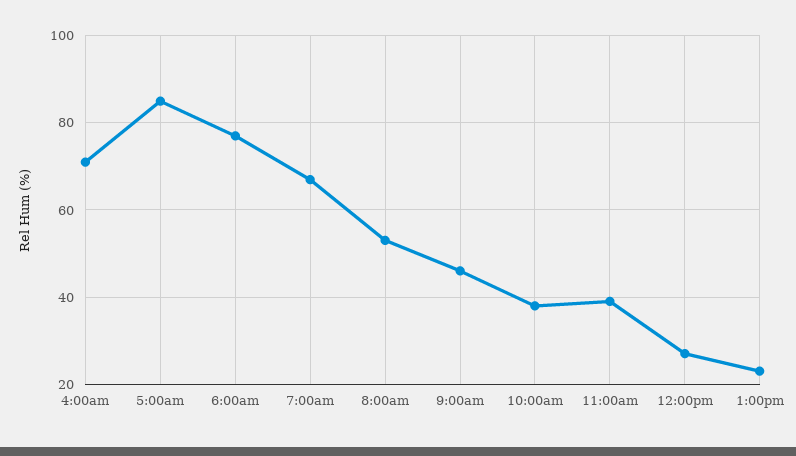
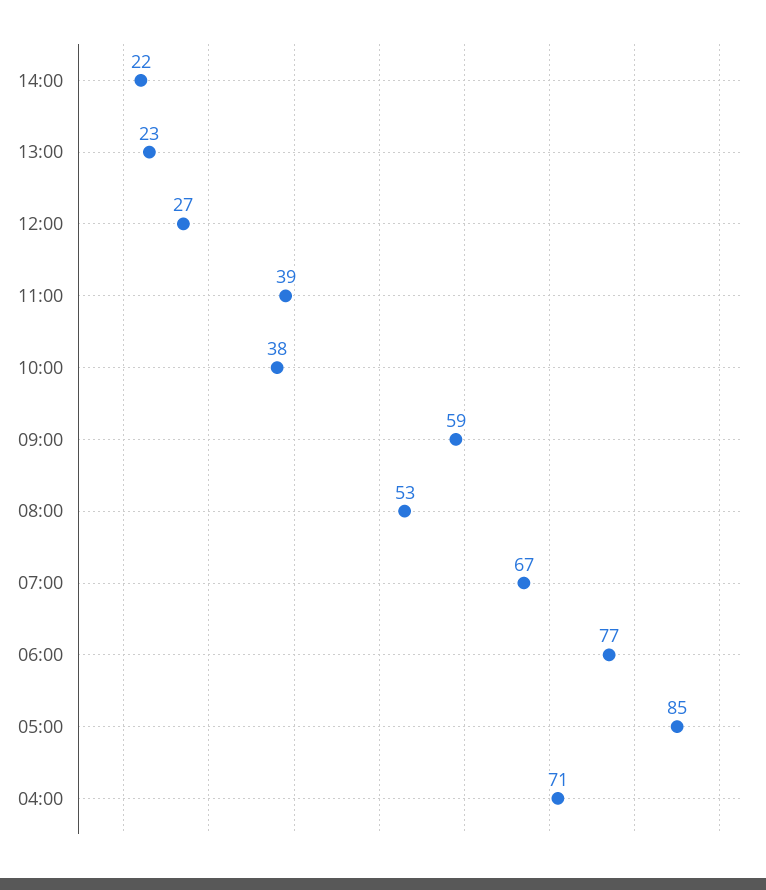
9:00am: 45 -> 59
14:00: none -> 22

